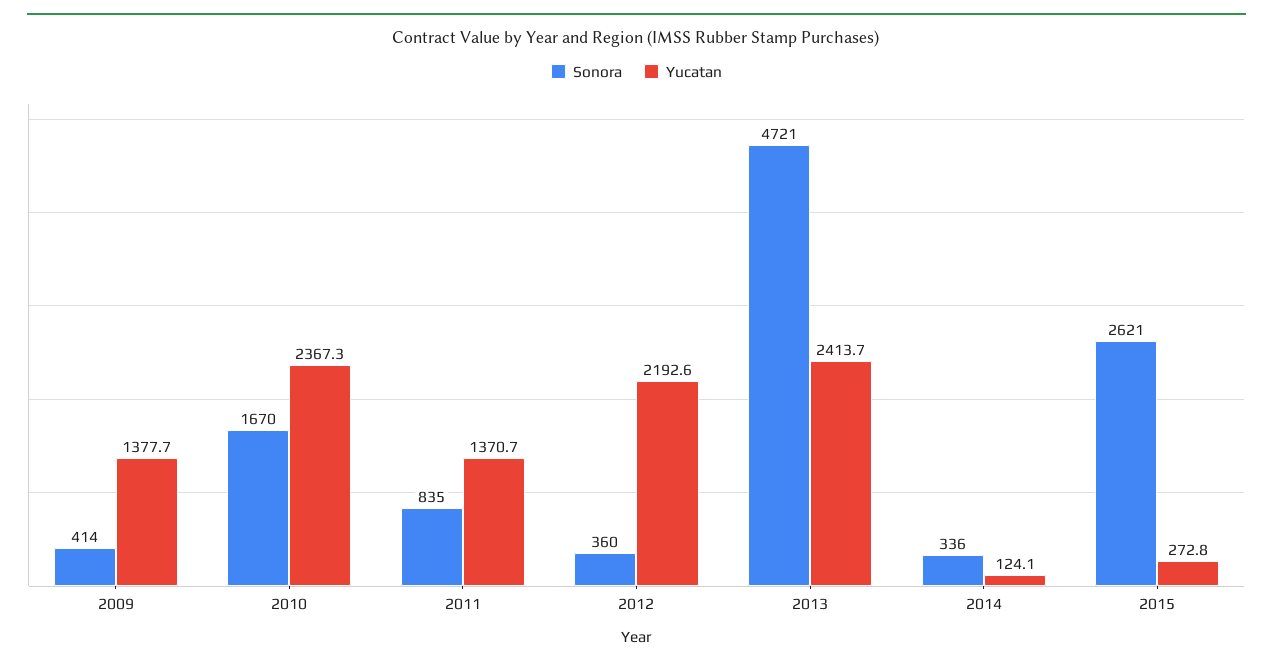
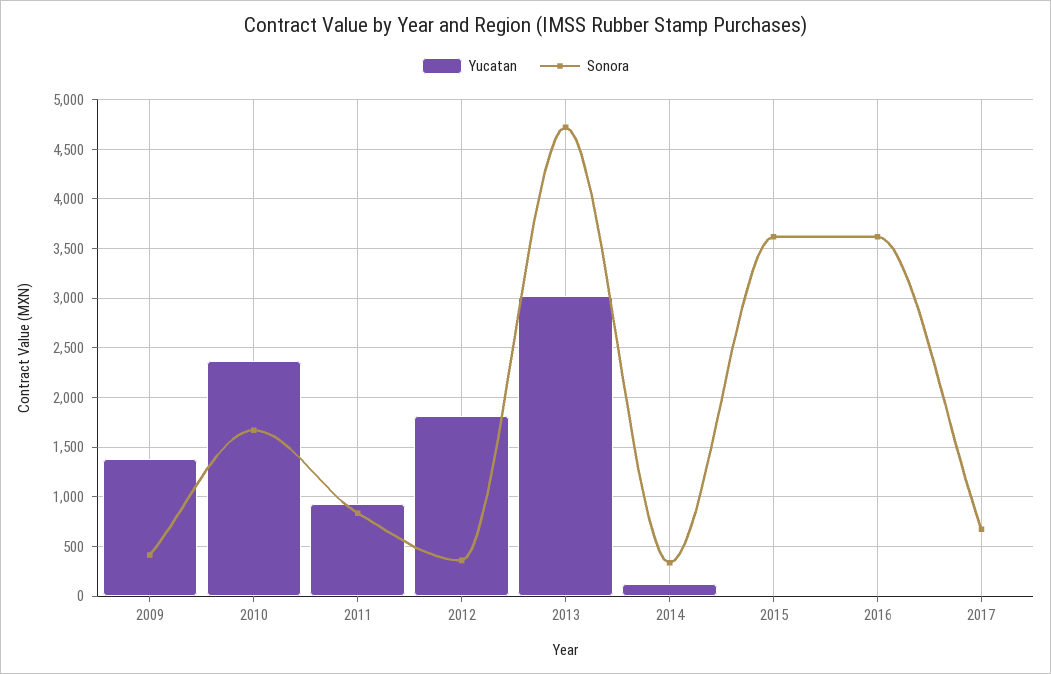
Yucatan, 2011: 1370.7 -> 900
Yucatan, 2012: 2192.6 -> 1800
Yucatan, 2013: 2413.7 -> 3000
Sonora, 2015: 2621 -> 3600
Yucatan, 2015: 272.8 -> 0
Yucatan, 2016: none -> 0
Sonora, 2016: none -> 3600
Yucatan, 2017: none -> 0
Sonora, 2017: none -> 700

